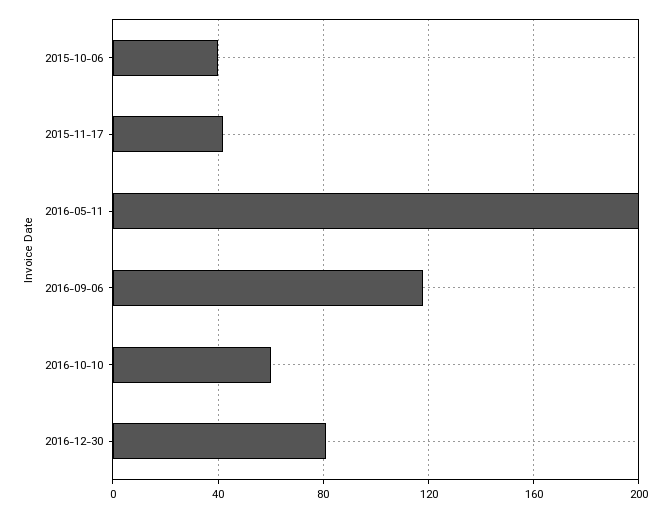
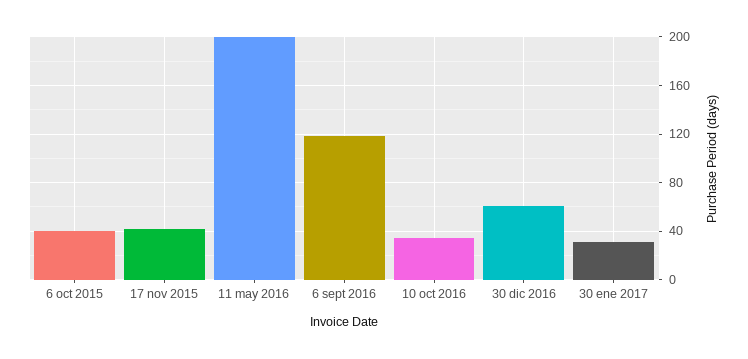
2016-10-10: 60 -> 35
2016-12-30: 80 -> 60
30 ene 2017: none -> 30

